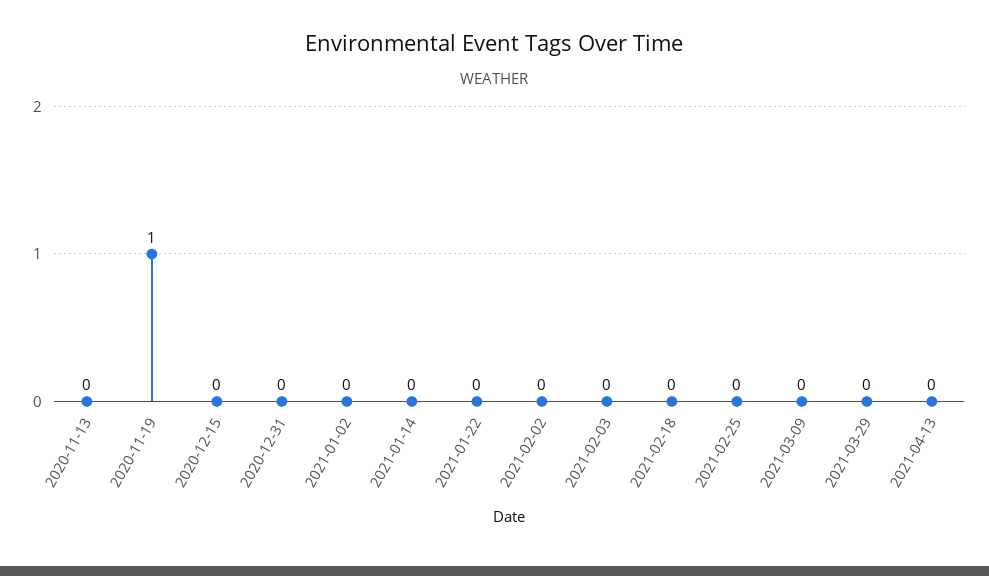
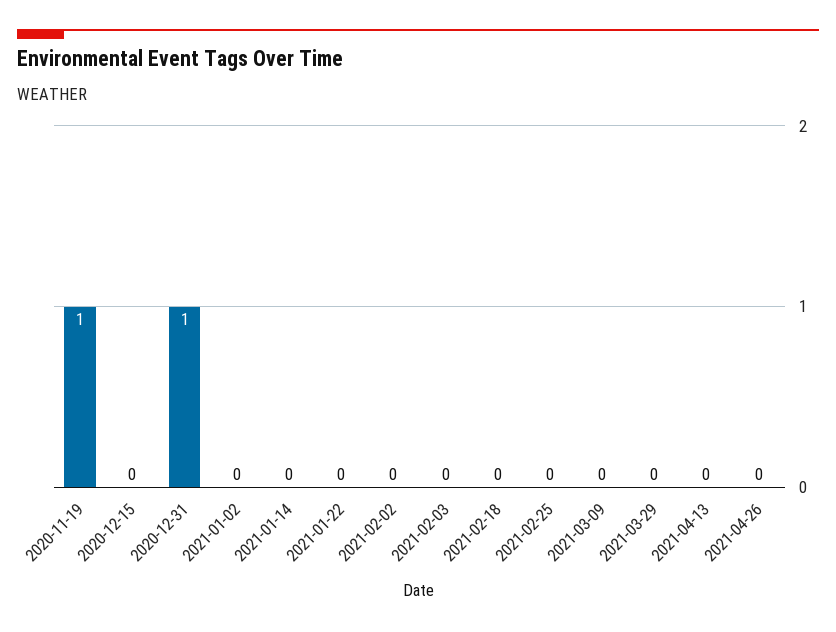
2020-11-13: 0 -> none
2020-12-31: 0 -> 1
2021-04-26: none -> 0

